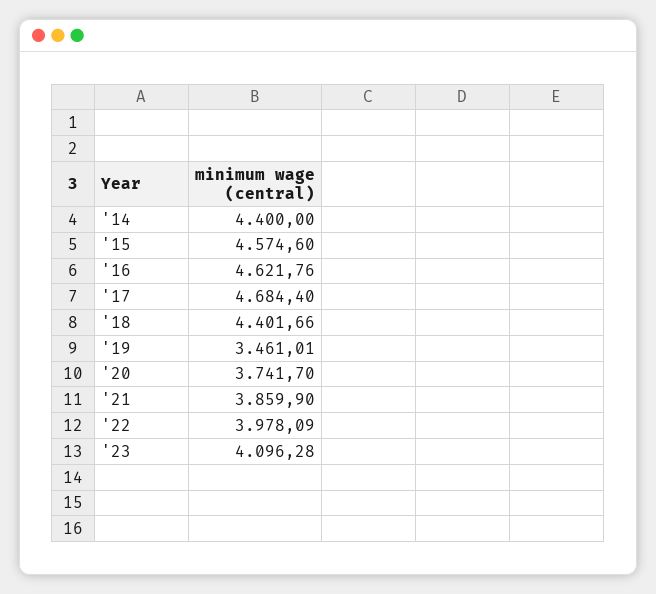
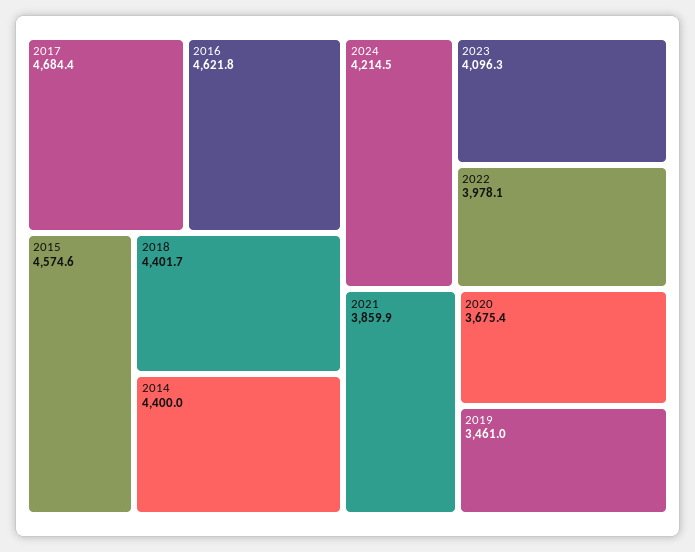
'20: 3741.7 -> 3675.4
2024: none -> 4214.5

